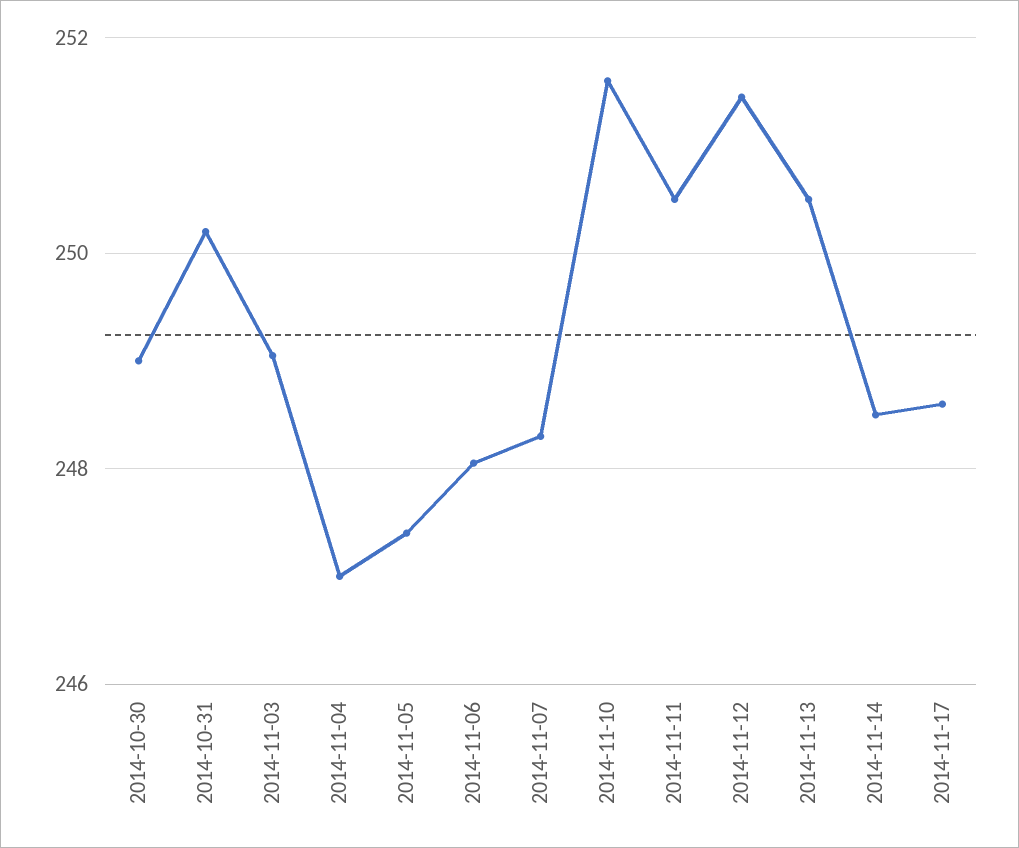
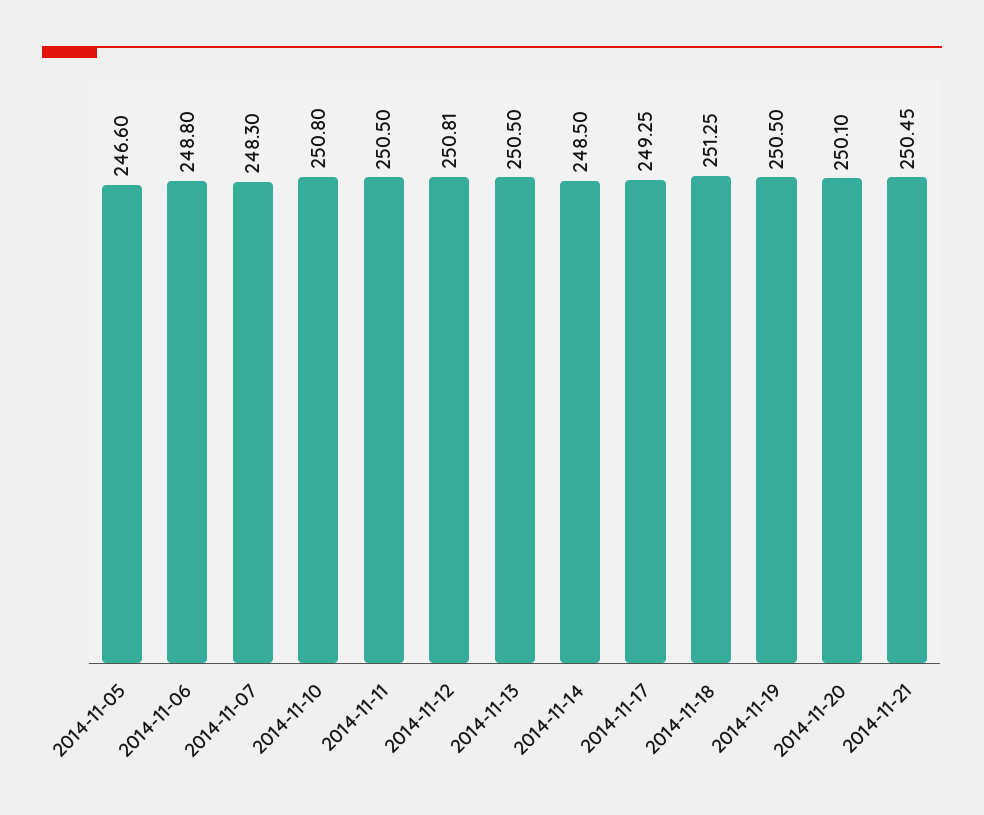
2014-10-30: 249 -> none
2014-10-31: 250.2 -> none
2014-11-03: 249 -> none
2014-11-04: 247 -> none
2014-11-05: 247.4 -> 246.6
2014-11-06: 248 -> 248.8
2014-11-10: 251.6 -> 250.8
2014-11-12: 251.4 -> 250.81
2014-11-17: 248.6 -> 249.25
2014-11-18: none -> 251.25
2014-11-19: none -> 250.5
2014-11-20: none -> 250.1
2014-11-21: none -> 250.45

